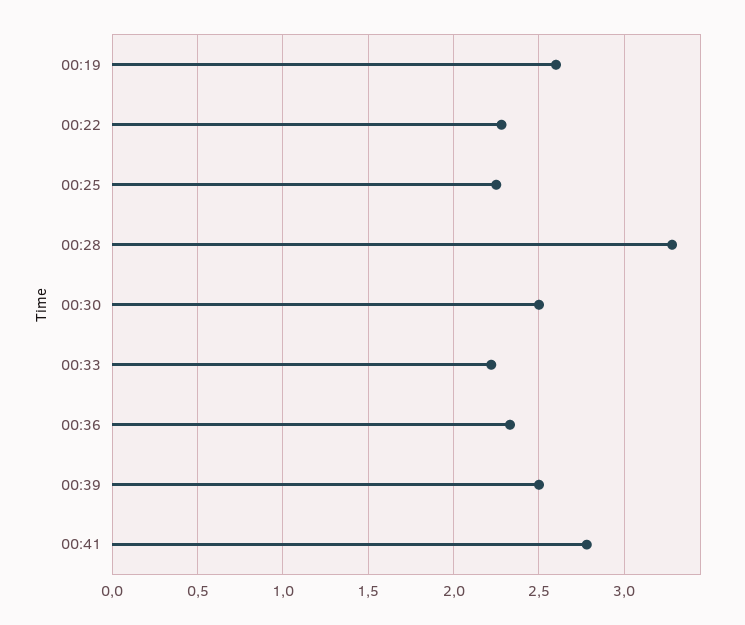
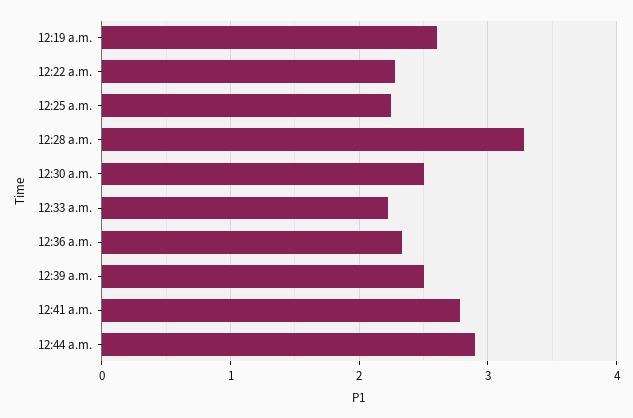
12:44 a.m.: none -> 2.9

